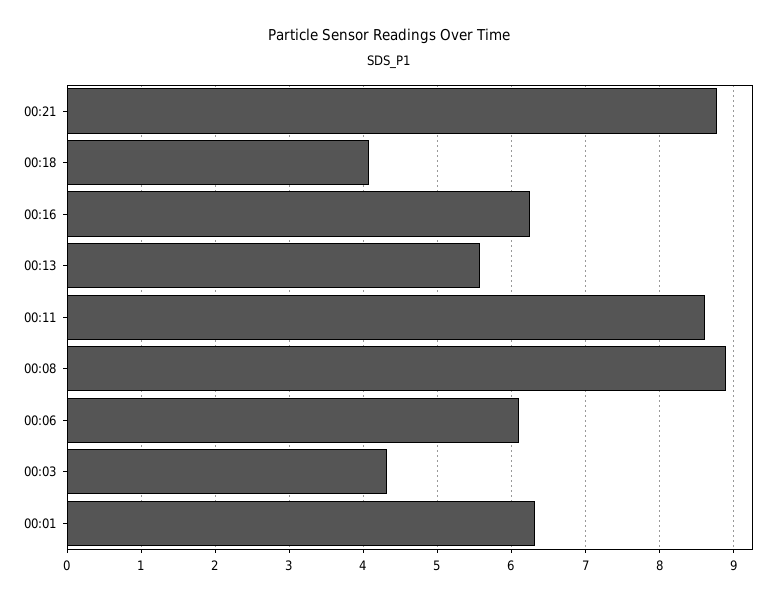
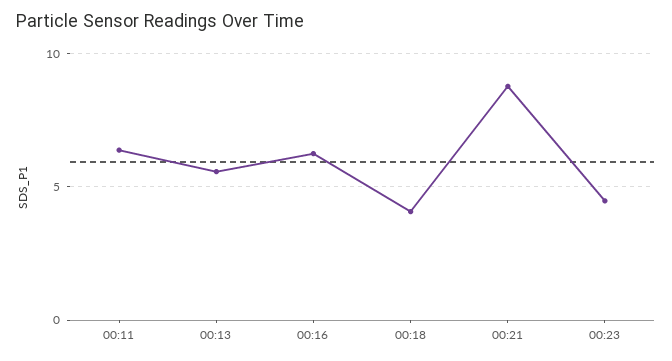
00:11: 8.6 -> 6.5
00:08: 8.9 -> none
00:06: 6.1 -> none
00:03: 4.3 -> none
00:01: 6.3 -> none
00:23: none -> 4.5

